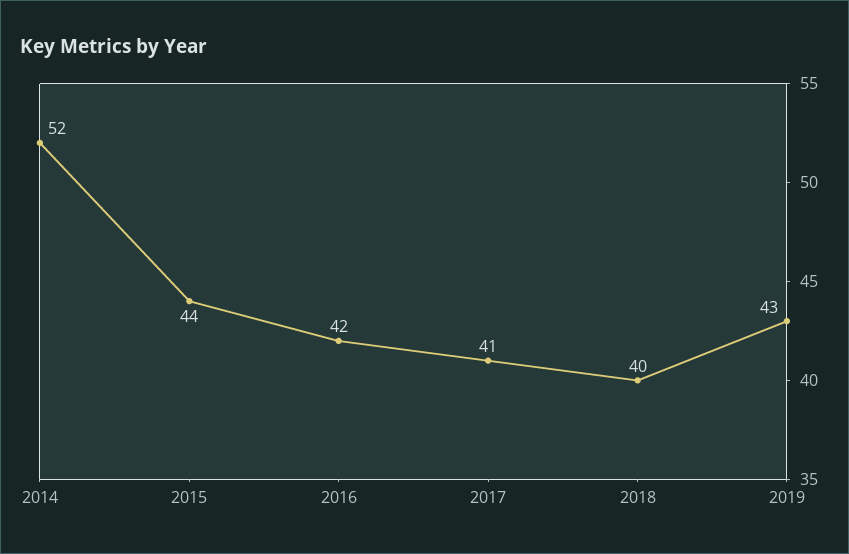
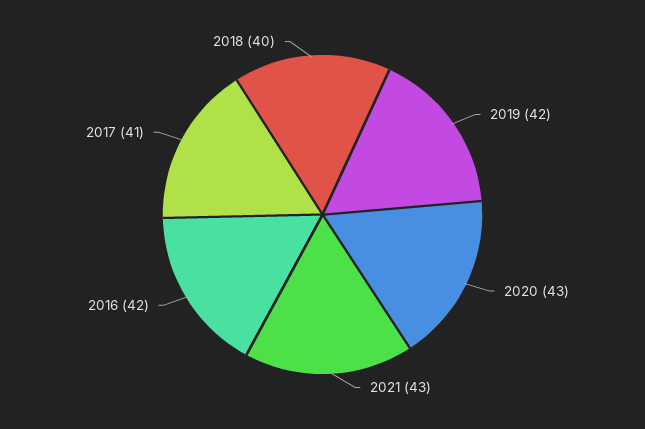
2014: 52 -> none
2015: 44 -> none
2019: 43 -> 42
2020: none -> 43
2021: none -> 43

